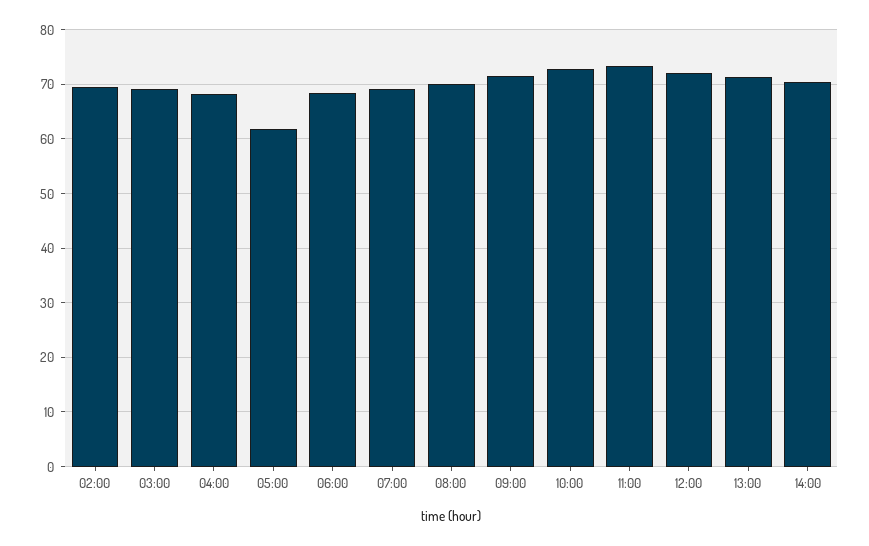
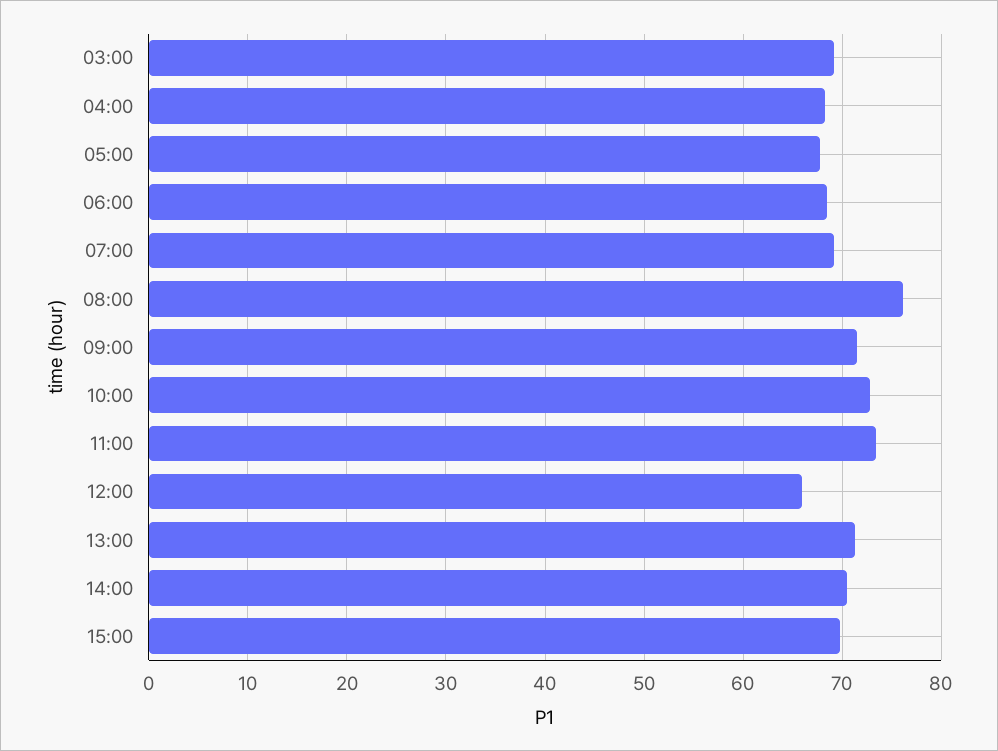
02:00: 70 -> none
05:00: 62 -> 68
08:00: 70 -> 76
12:00: 72 -> 66
15:00: none -> 70

